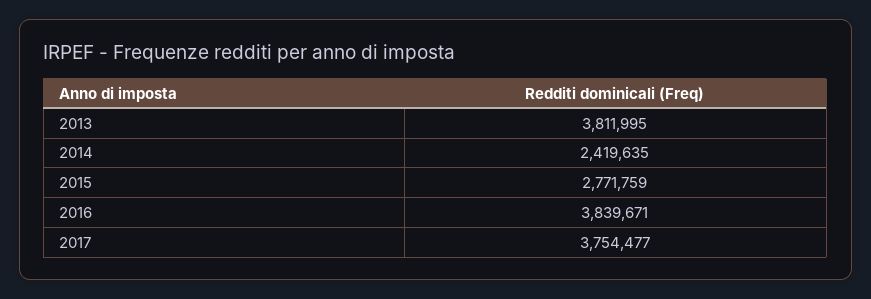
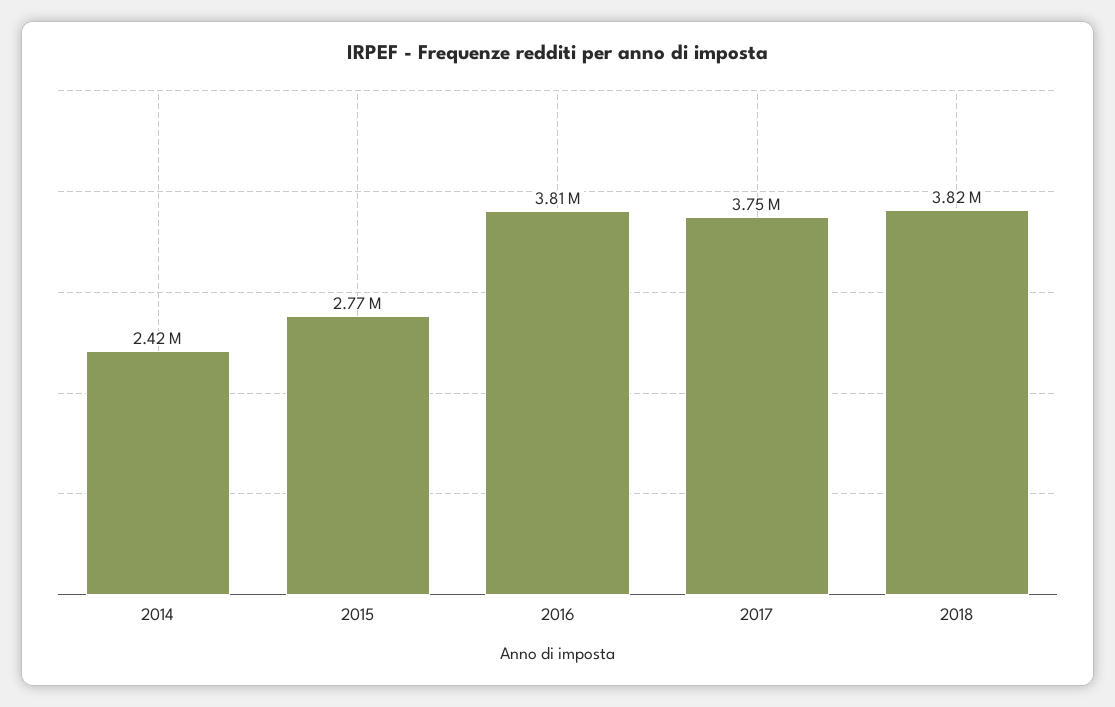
2013: 3811995 -> none
2016: 3839671 -> 3810000
2018: none -> 3820000

